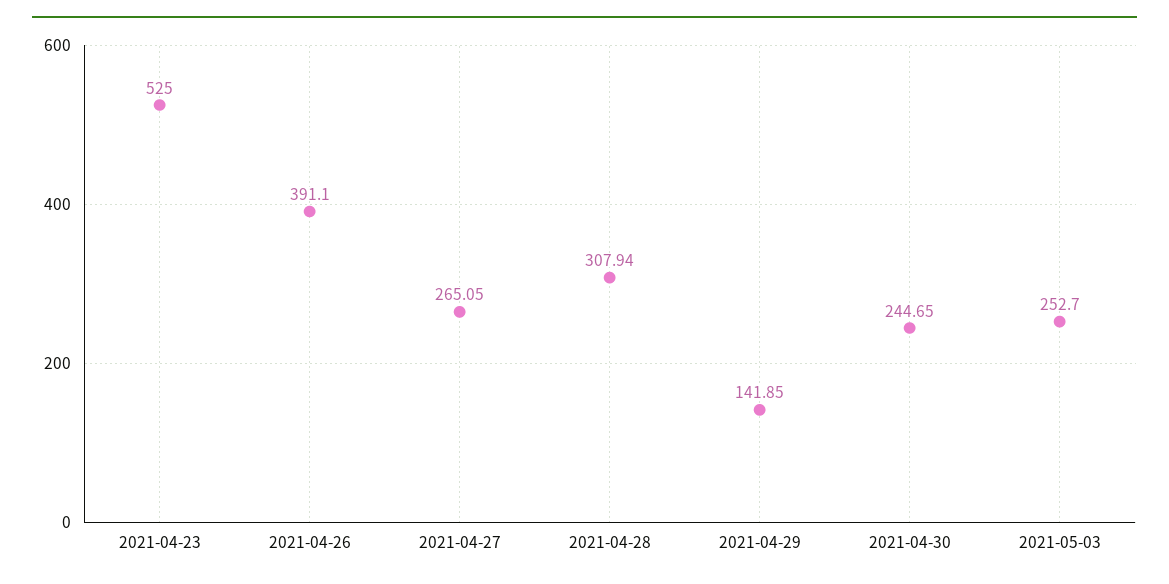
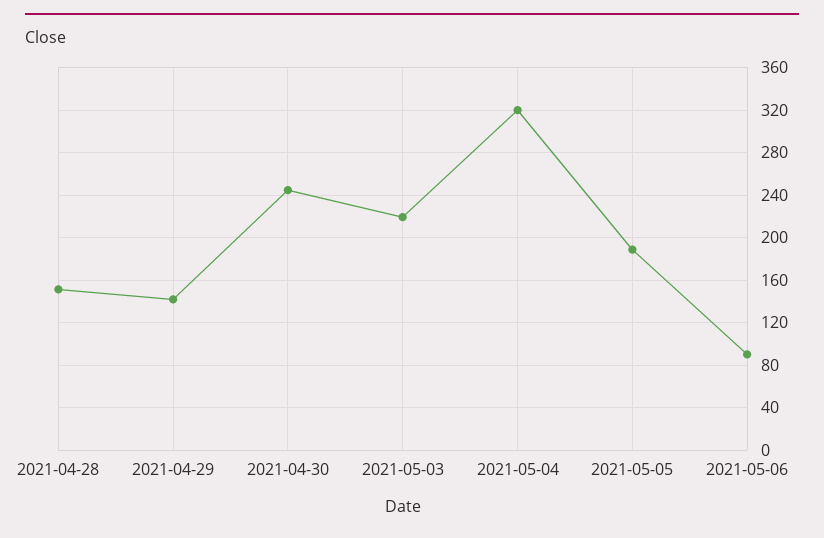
2021-04-23: 525 -> none
2021-04-26: 391.1 -> none
2021-04-27: 265.05 -> none
2021-04-28: 307.94 -> 150
2021-05-03: 252.7 -> 220
2021-05-04: none -> 320
2021-05-05: none -> 190
2021-05-06: none -> 90

